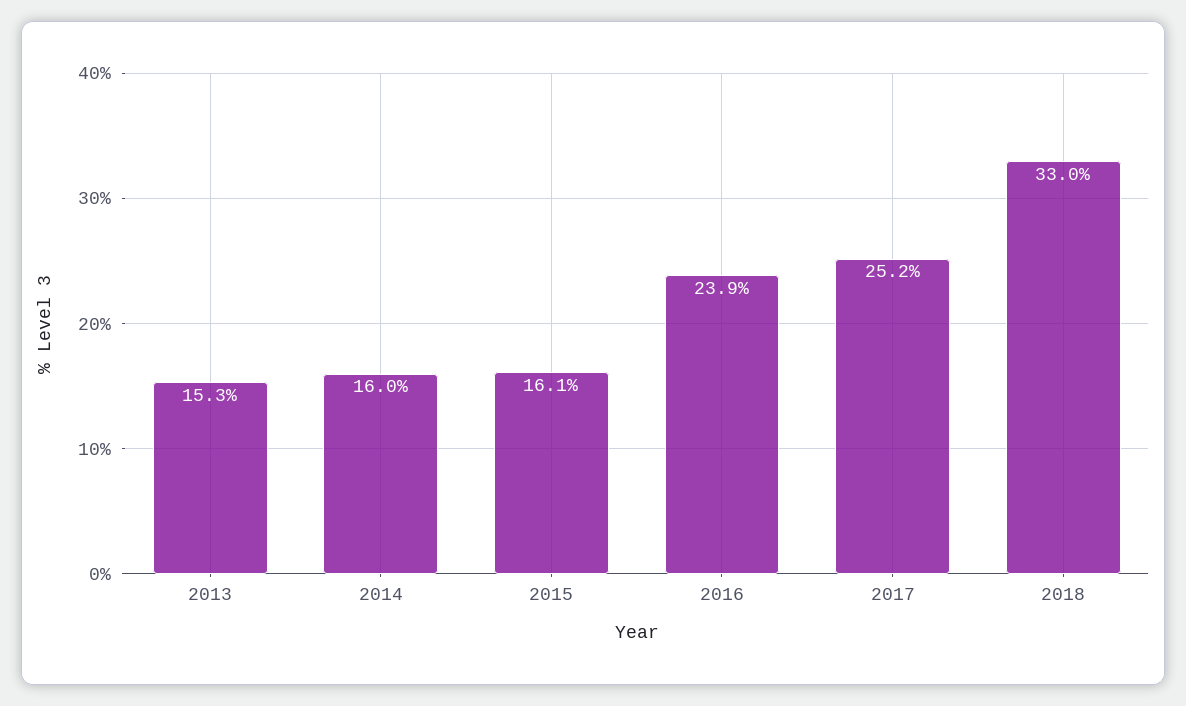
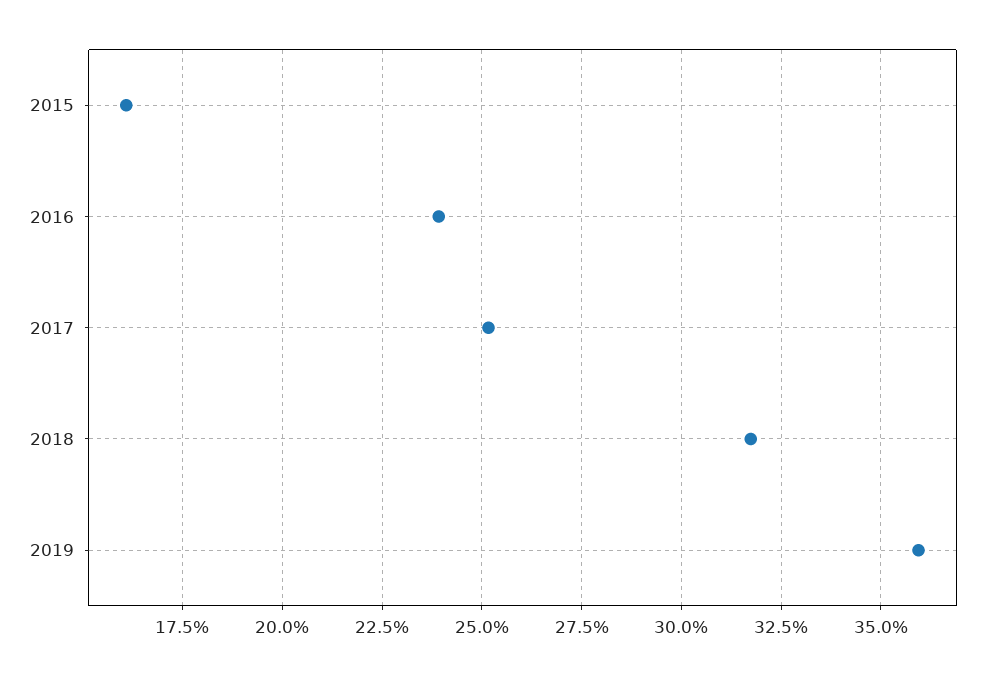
2013: 15.3 -> none
2014: 16 -> none
2018: 33 -> 31.75
2019: none -> 36

